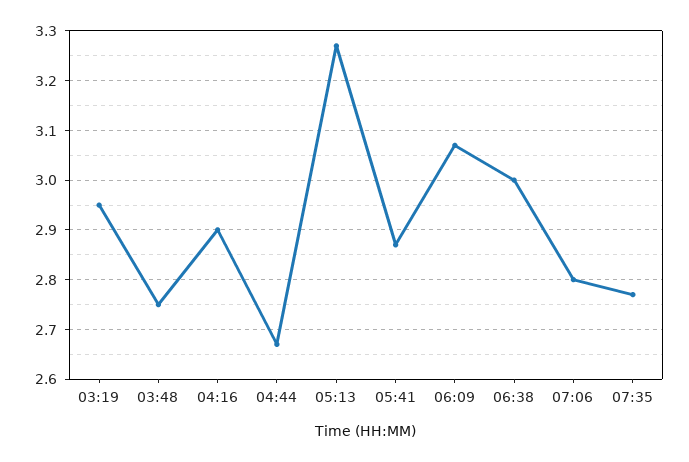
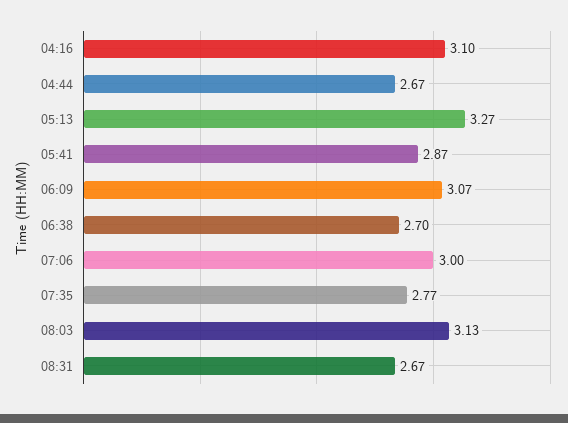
03:19: 2.95 -> none
03:48: 2.75 -> none
04:16: 2.9 -> 3.1
06:38: 3 -> 2.7
07:06: 2.8 -> 3
08:03: none -> 3.13
08:31: none -> 2.67

